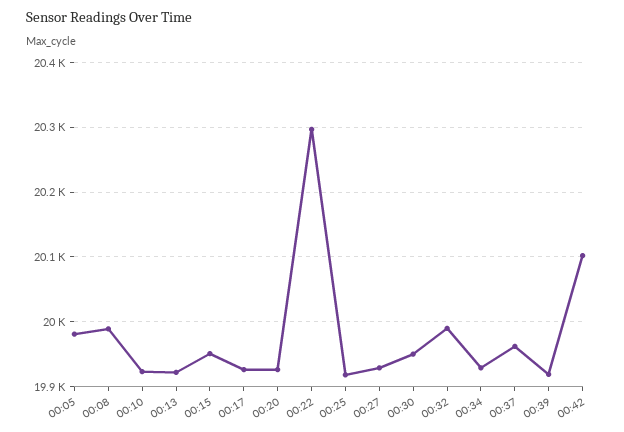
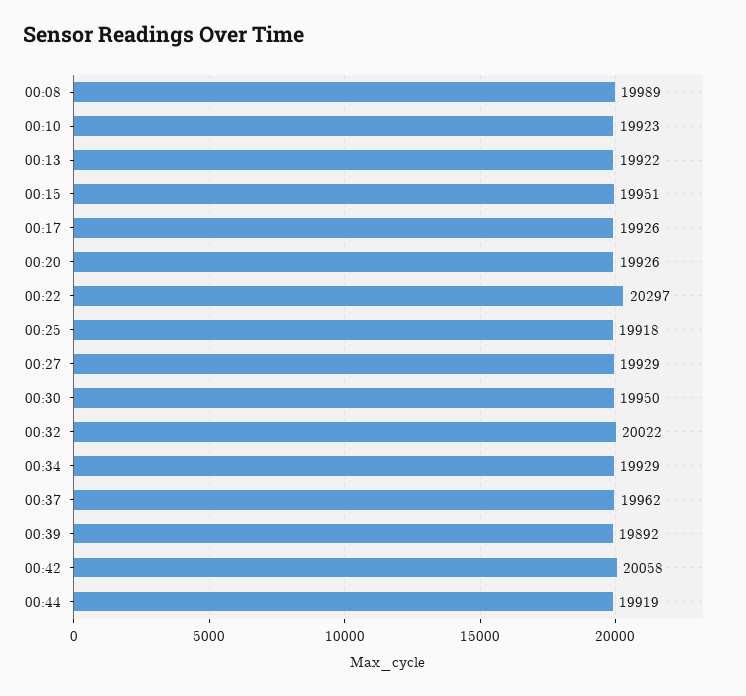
00:05: 19980 -> none
00:32: 19990 -> 20022
00:39: 19920 -> 19892
00:42: 20100 -> 20058
00:44: none -> 19919

